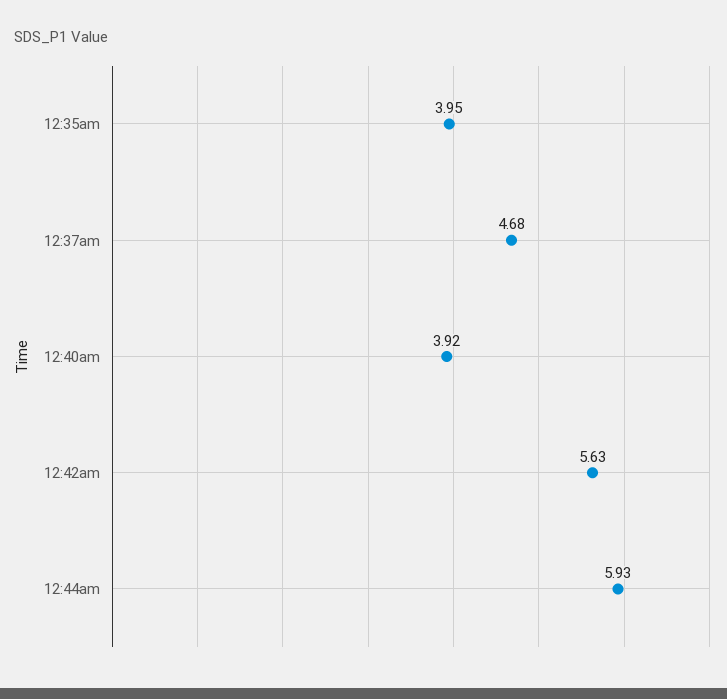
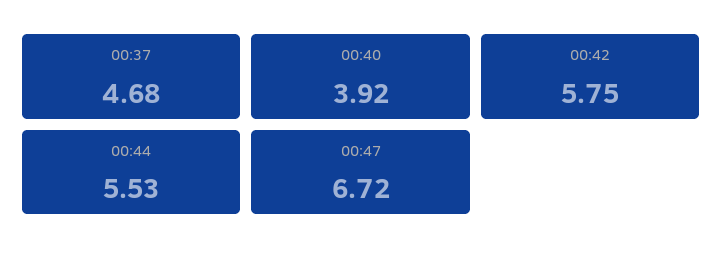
12:35am: 3.95 -> none
12:42am: 5.63 -> 5.75
12:44am: 5.93 -> 5.53
00:47: none -> 6.72

